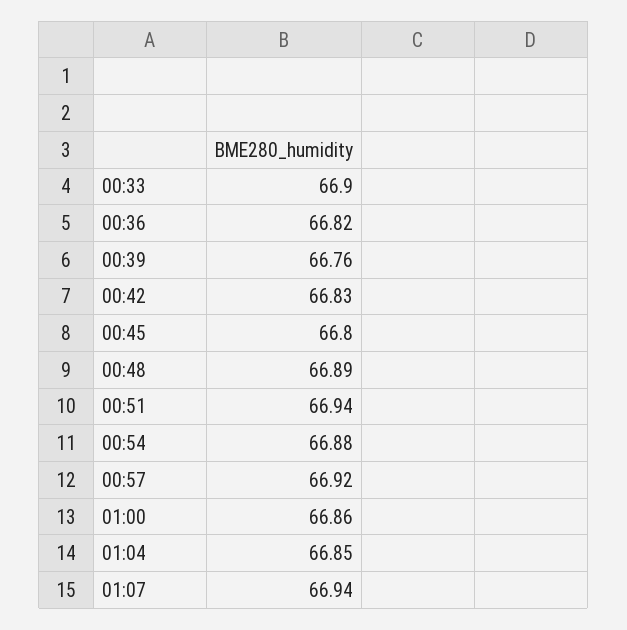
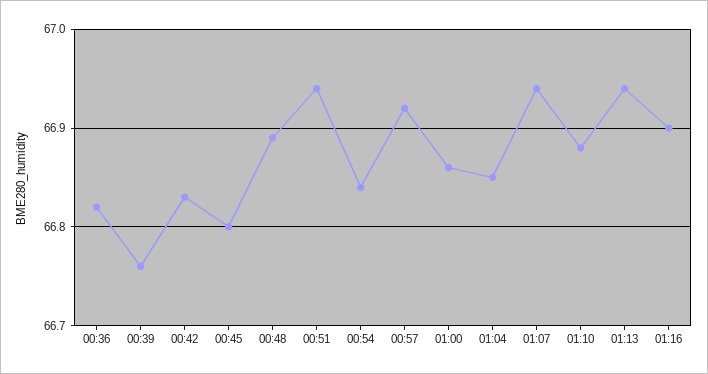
00:33: 66.9 -> none
00:54: 66.88 -> 66.84
01:10: none -> 66.88
01:13: none -> 66.94
01:16: none -> 66.9

